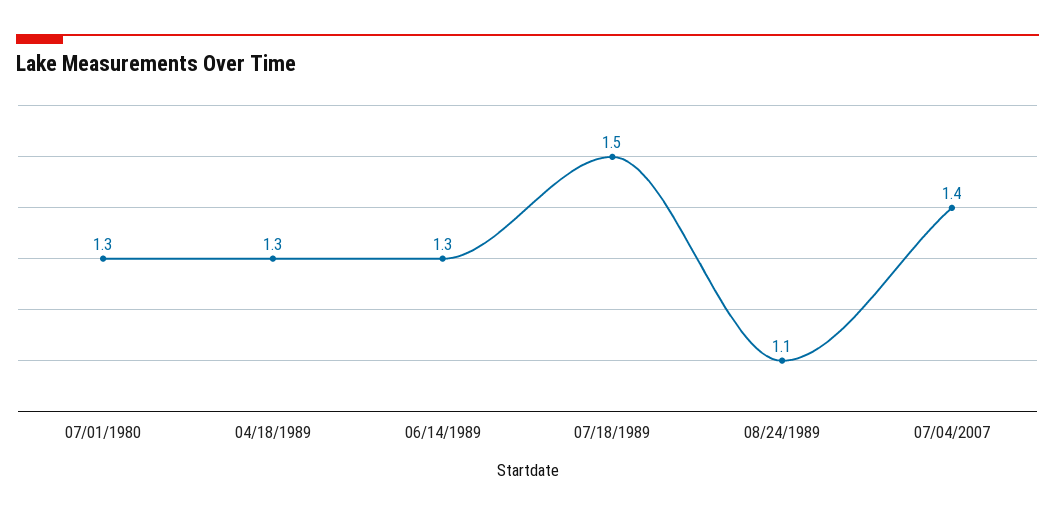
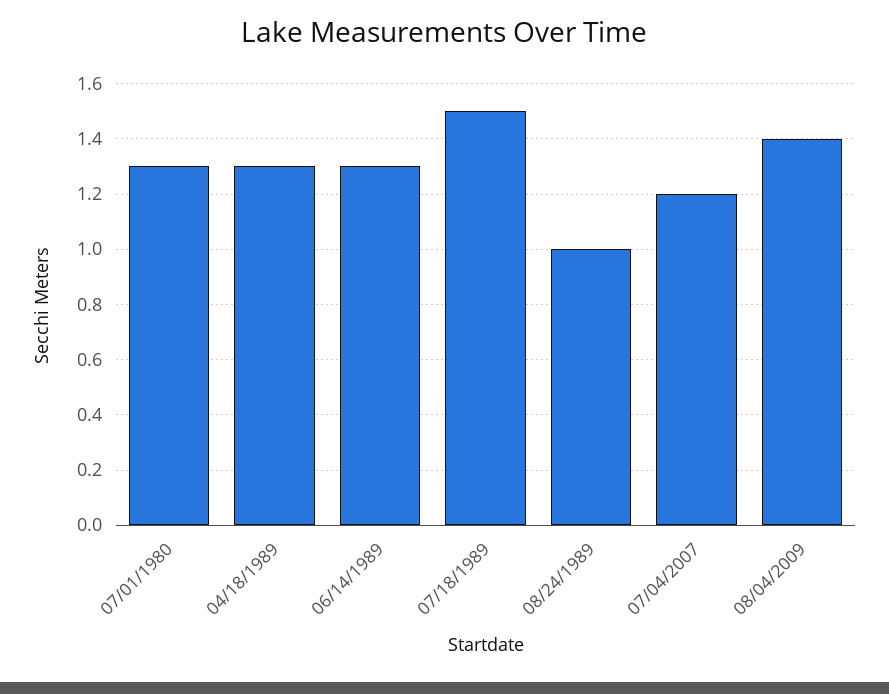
08/24/1989: 1.1 -> 1
07/04/2007: 1.4 -> 1.2
08/04/2009: none -> 1.4

